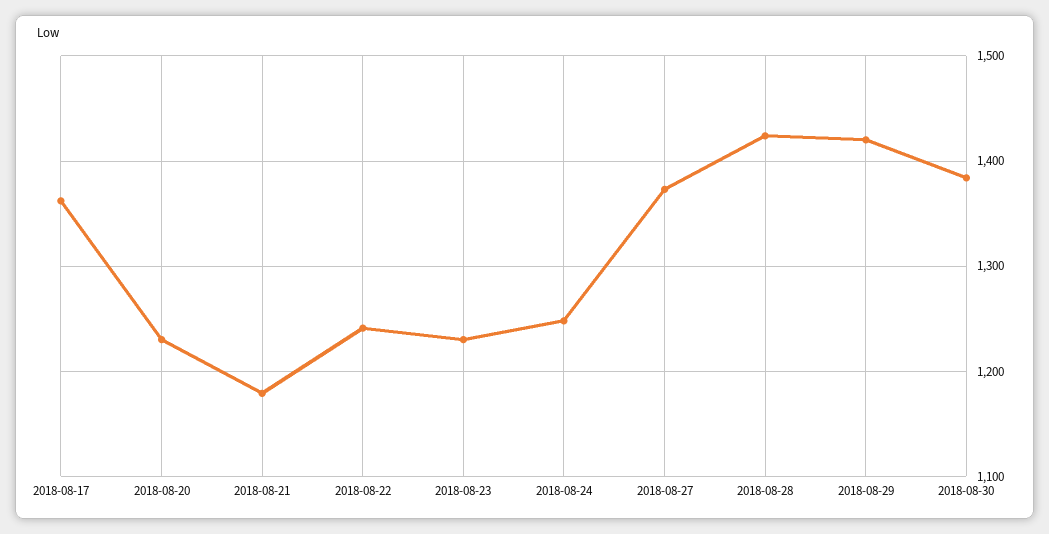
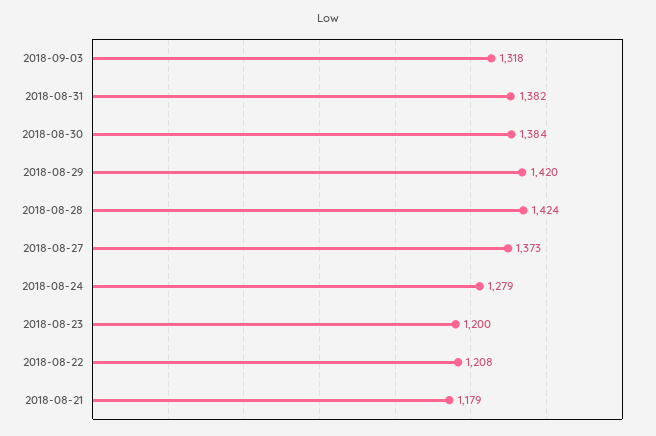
2018-08-17: 1360 -> none
2018-08-20: 1230 -> none
2018-08-22: 1240 -> 1208
2018-08-23: 1230 -> 1200
2018-08-24: 1250 -> 1279
2018-09-03: none -> 1318
2018-08-31: none -> 1382

